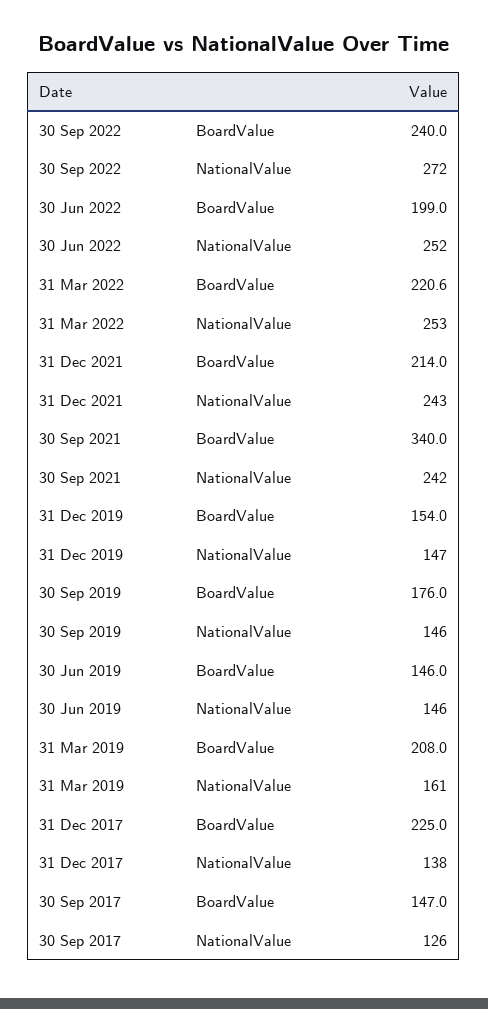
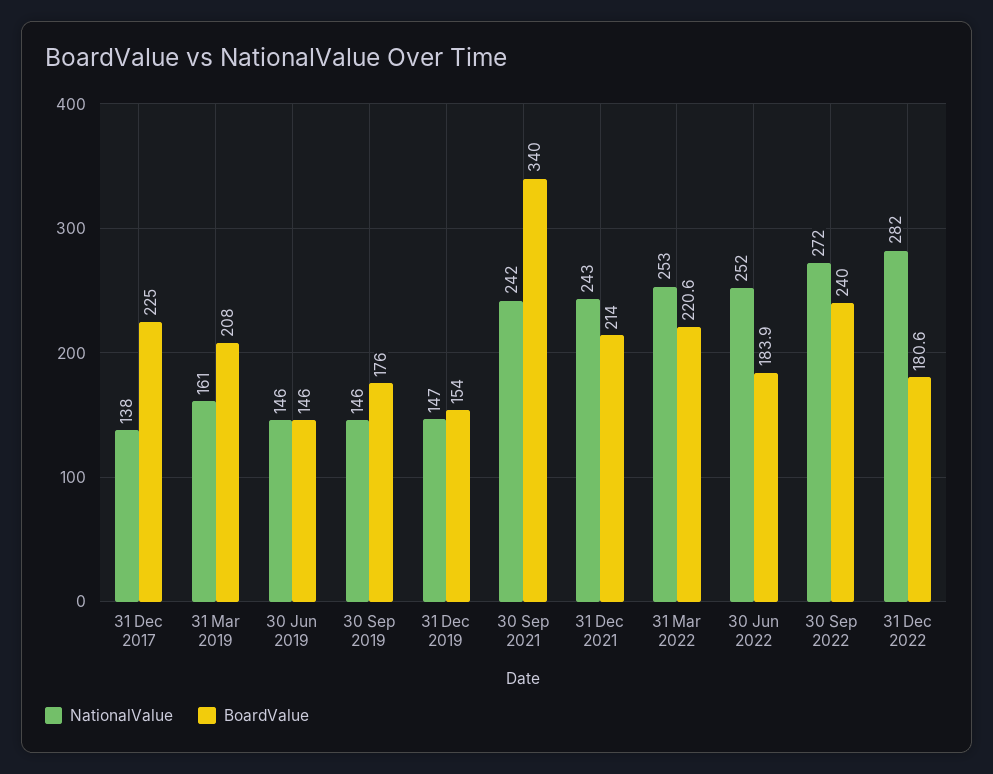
BoardValue, 30 Jun 2022: 199 -> 183.9
BoardValue, 30 Sep 2017: 147 -> none
NationalValue, 30 Sep 2017: 126 -> none
NationalValue, 31 Dec 2022: none -> 282
BoardValue, 31 Dec 2022: none -> 180.6

